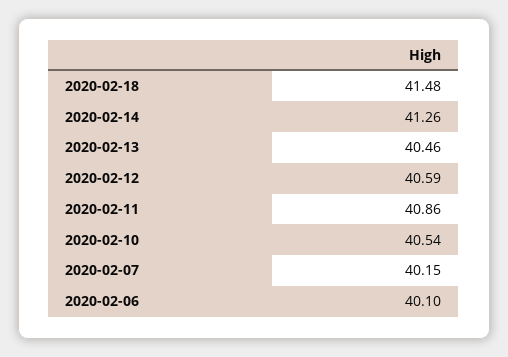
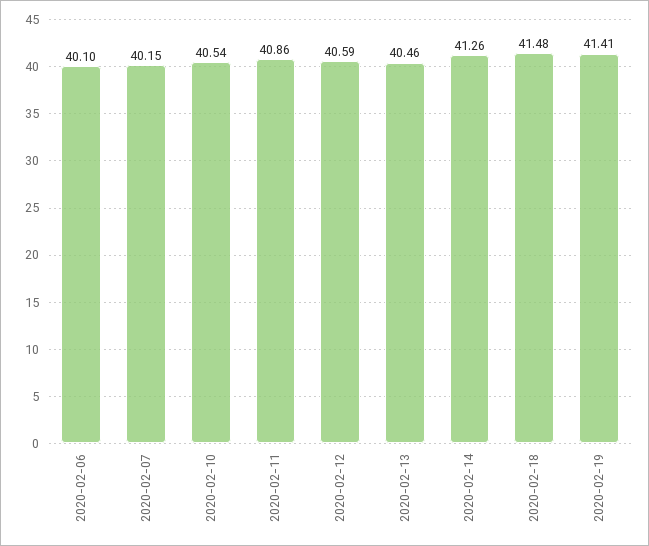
2020-02-19: none -> 41.41

